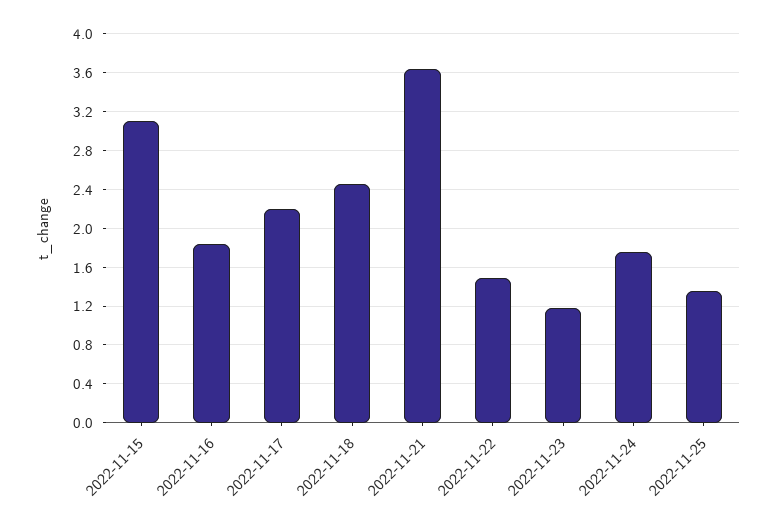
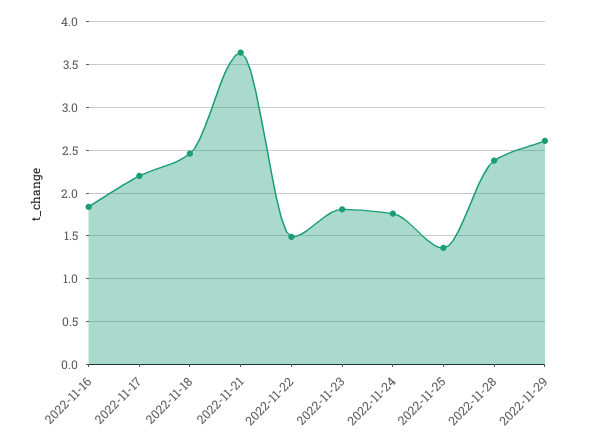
2022-11-15: 3.1 -> none
2022-11-23: 1.2 -> 1.8
2022-11-28: none -> 2.4
2022-11-29: none -> 2.6

